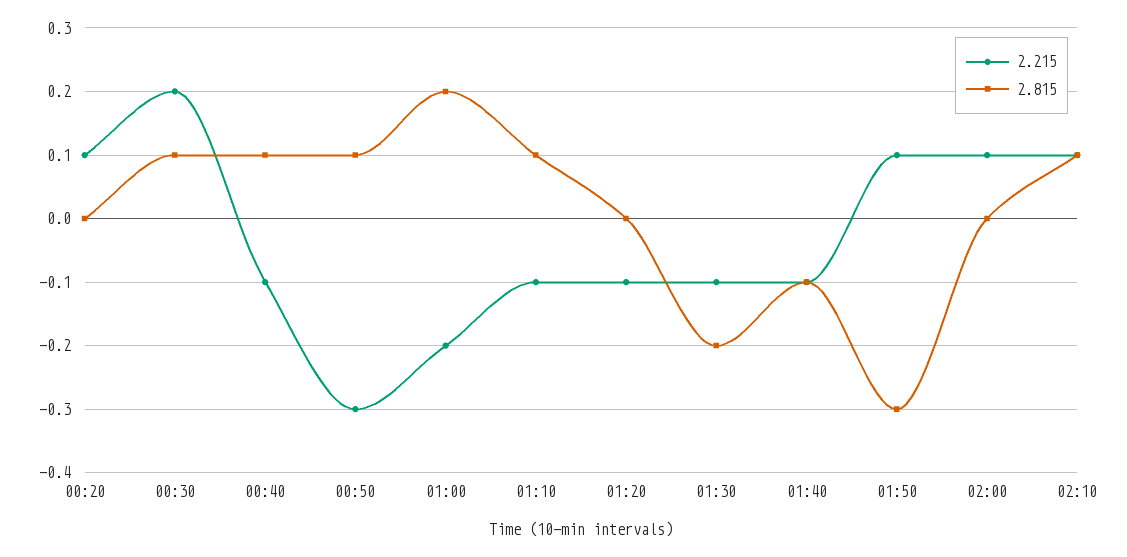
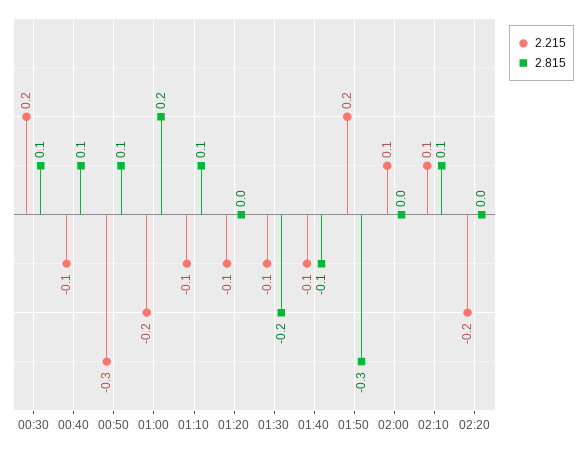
2.215, 00:20: 0.1 -> none
2.815, 00:20: 0 -> none
2.215, 01:50: 0.1 -> 0.2
2.215, 02:20: none -> -0.2
2.815, 02:20: none -> 0

